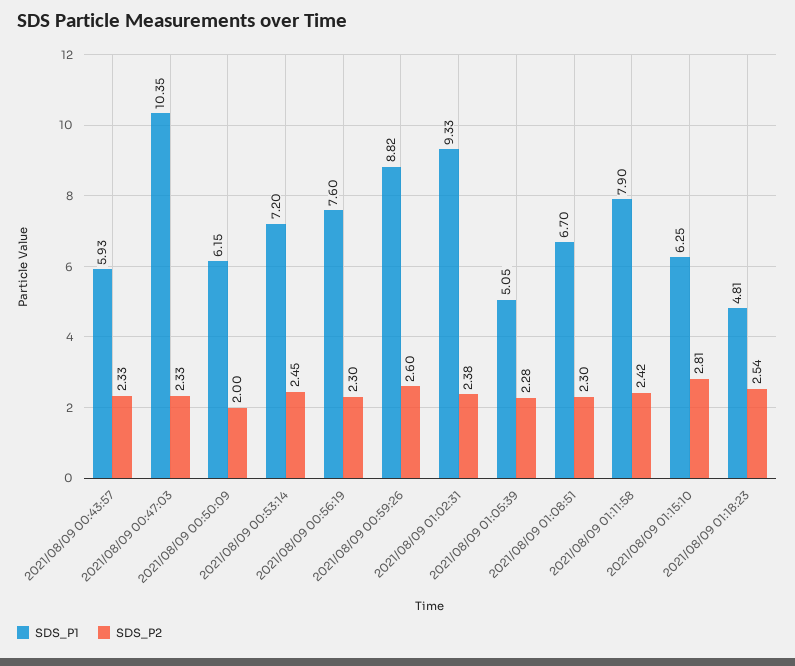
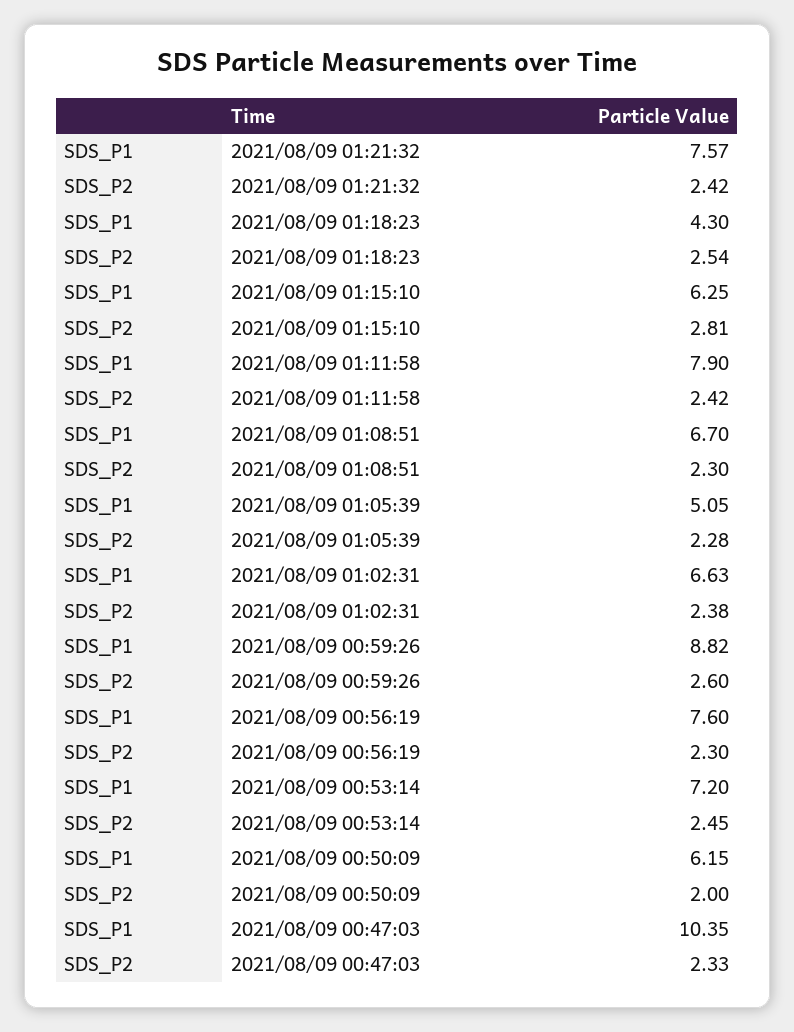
SDS_P1, 2021/08/09 00:43:57: 5.93 -> none
SDS_P2, 2021/08/09 00:43:57: 2.33 -> none
SDS_P1, 2021/08/09 01:02:31: 9.33 -> 6.63
SDS_P1, 2021/08/09 01:18:23: 4.81 -> 4.3
SDS_P1, 2021/08/09 01:21:32: none -> 7.57
SDS_P2, 2021/08/09 01:21:32: none -> 2.42

